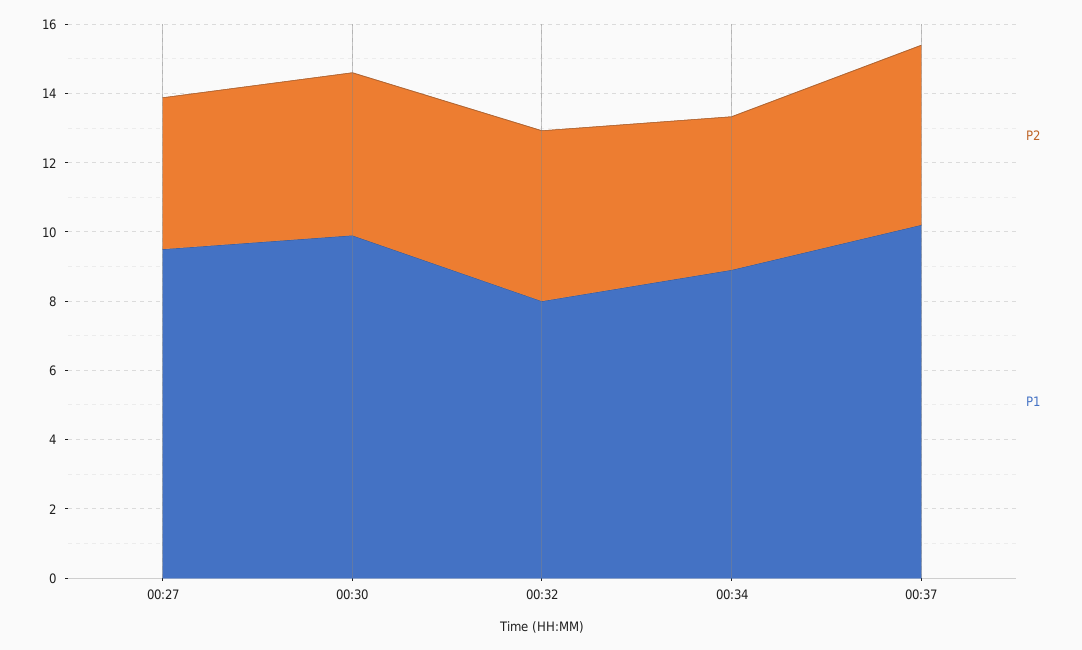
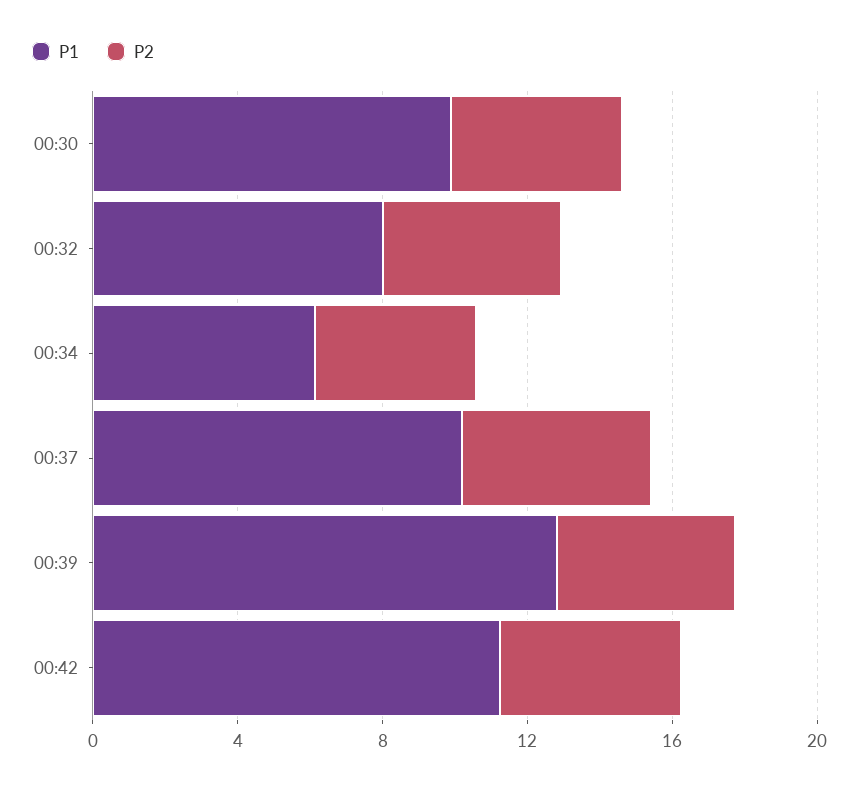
P2, 00:27: 4.5 -> none
P1, 00:27: 9.5 -> none
P1, 00:34: 9 -> 6
P1, 00:39: none -> 13
P2, 00:39: none -> 5
P1, 00:42: none -> 11
P2, 00:42: none -> 5

